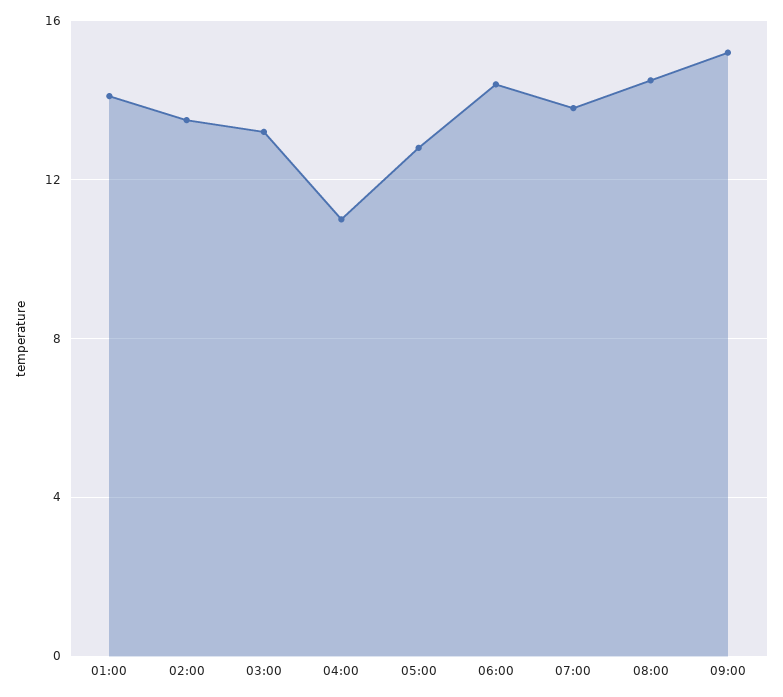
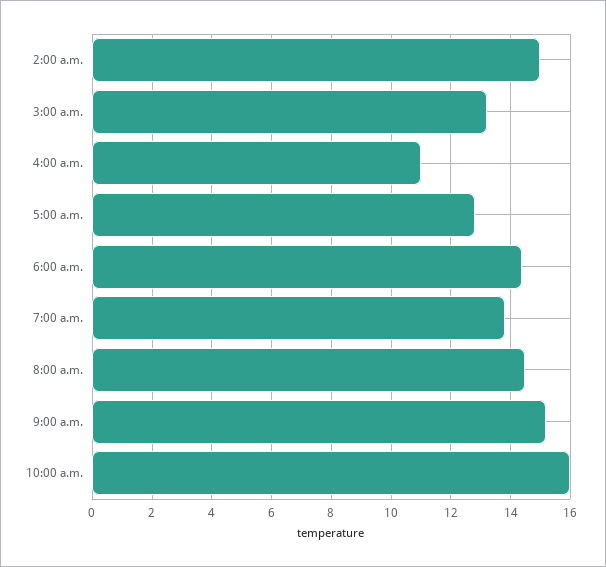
01:00: 14 -> none
02:00: 13.5 -> 15
10:00 a.m.: none -> 16

